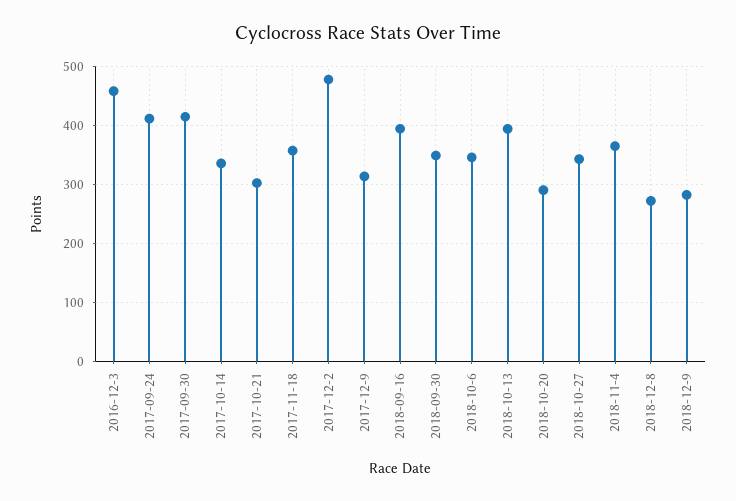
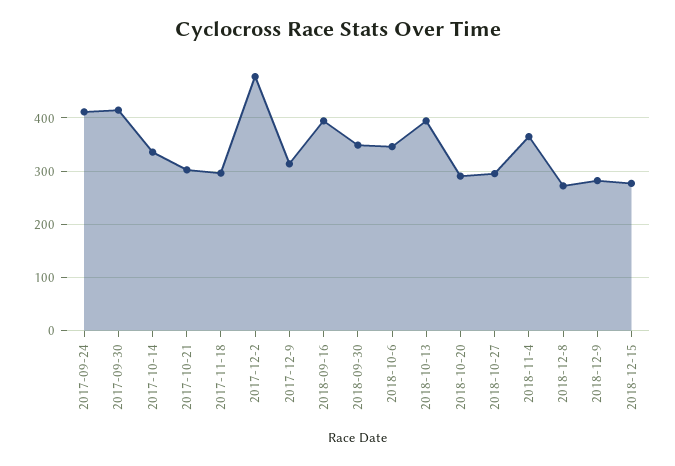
2016-12-3: 460 -> none
2017-11-18: 360 -> 300
2018-10-27: 340 -> 300
2018-12-15: none -> 280

